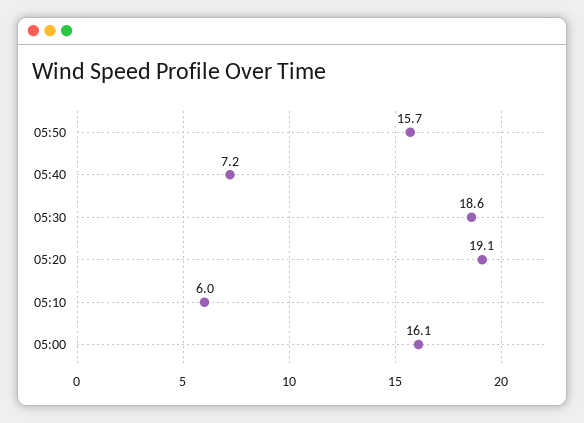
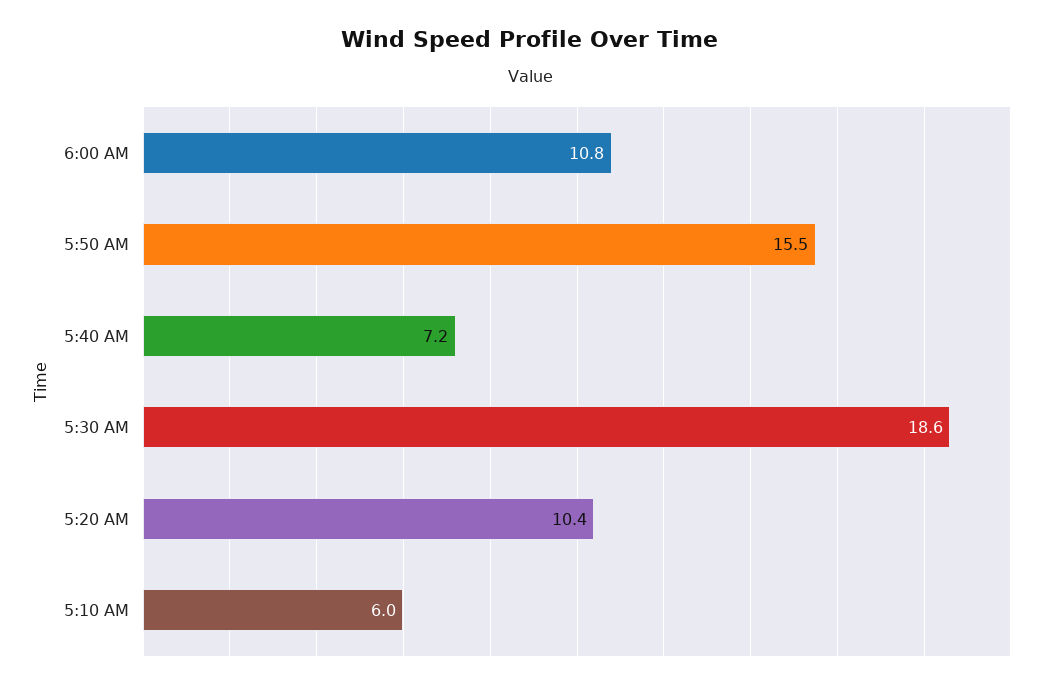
05:50: 15.7 -> 15.5
05:20: 19.1 -> 10.4
05:00: 16.1 -> none
6:00 AM: none -> 10.8

